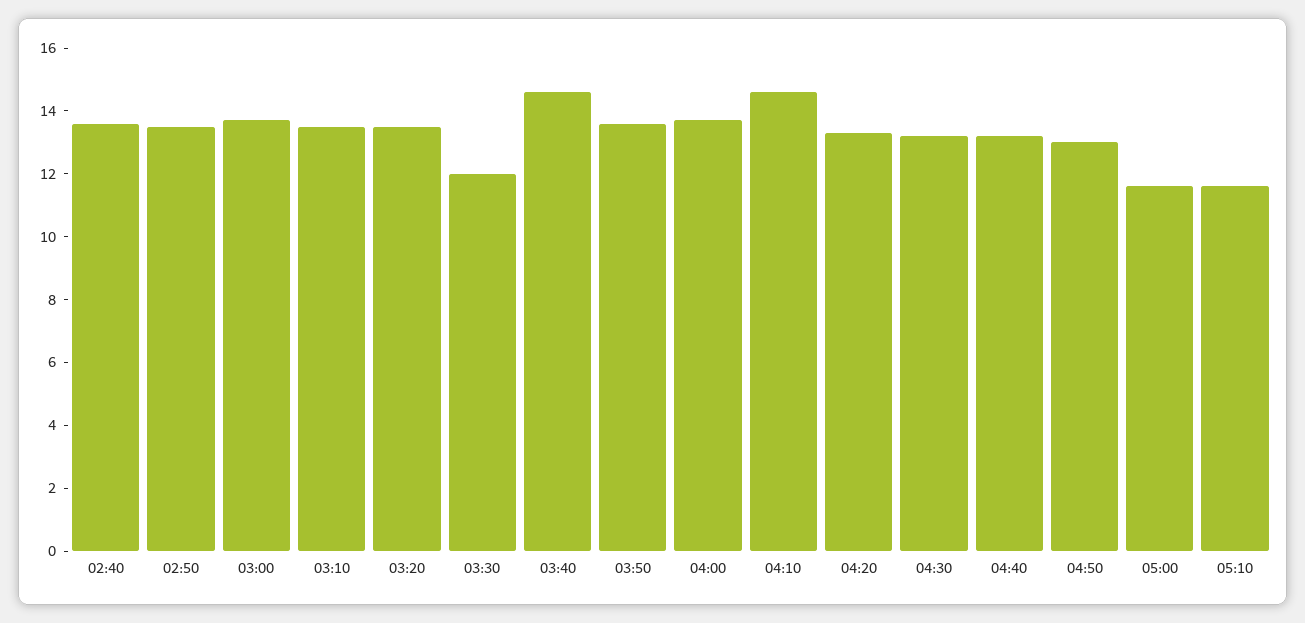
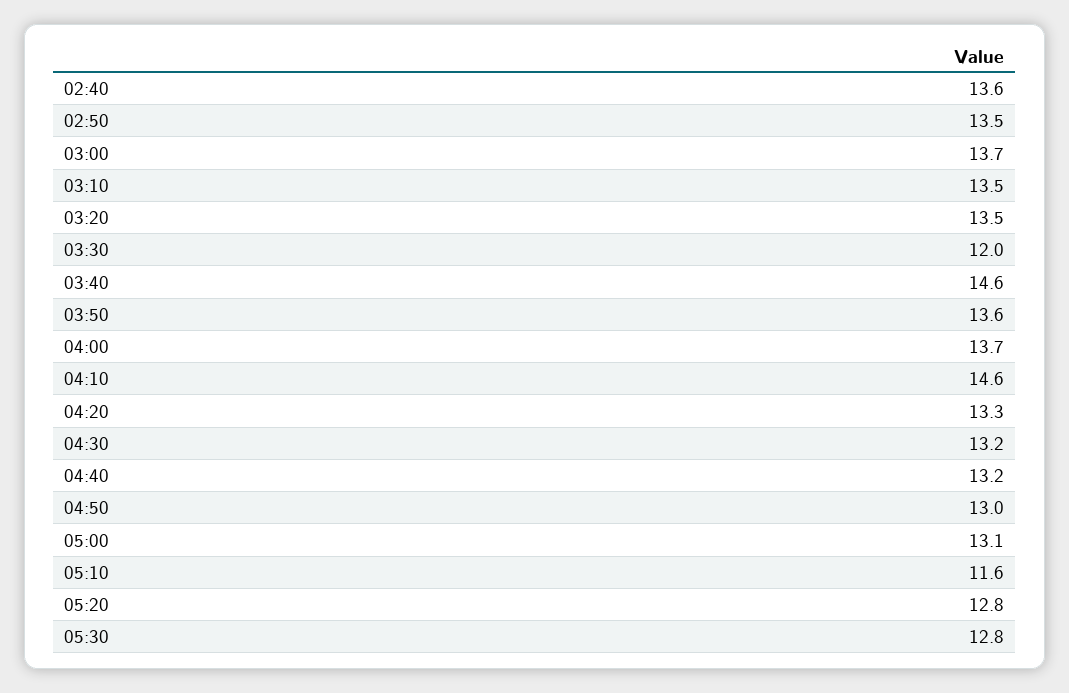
05:00: 11.5 -> 13.1
05:20: none -> 12.8
05:30: none -> 12.8

